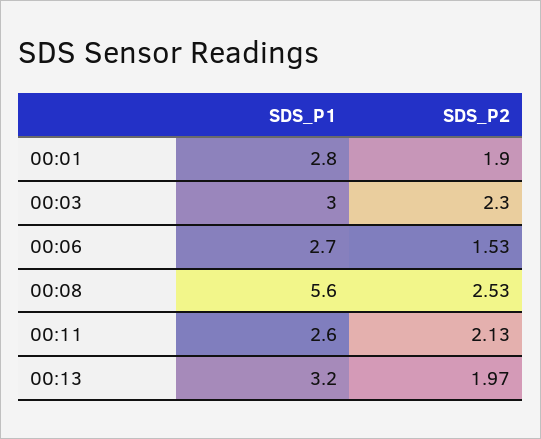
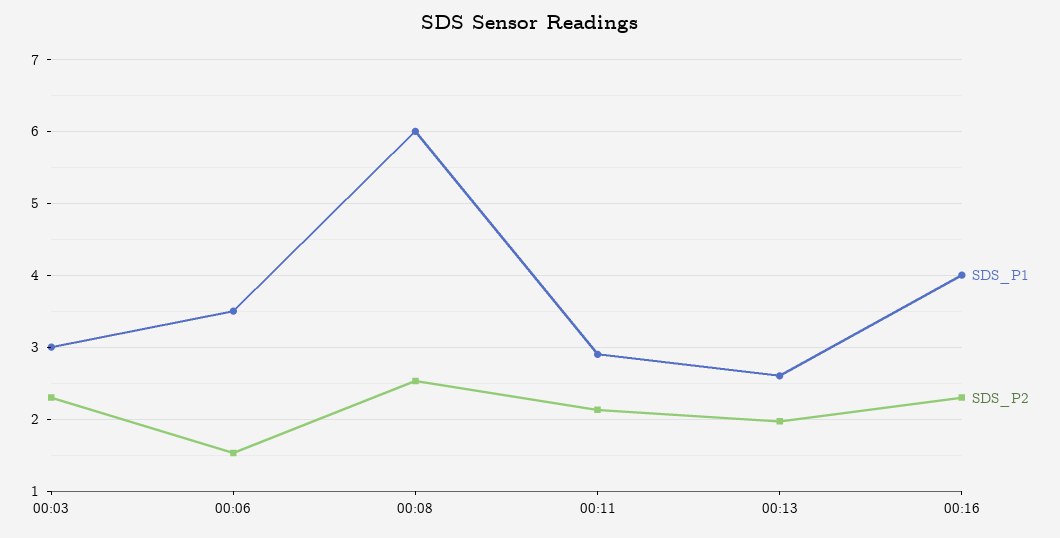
SDS_P1, 00:01: 2.8 -> none
SDS_P2, 00:01: 1.9 -> none
SDS_P1, 00:06: 2.7 -> 3.5
SDS_P1, 00:08: 5.6 -> 6
SDS_P1, 00:11: 2.6 -> 2.9
SDS_P1, 00:13: 3.2 -> 2.6
SDS_P1, 00:16: none -> 4
SDS_P2, 00:16: none -> 2.3

